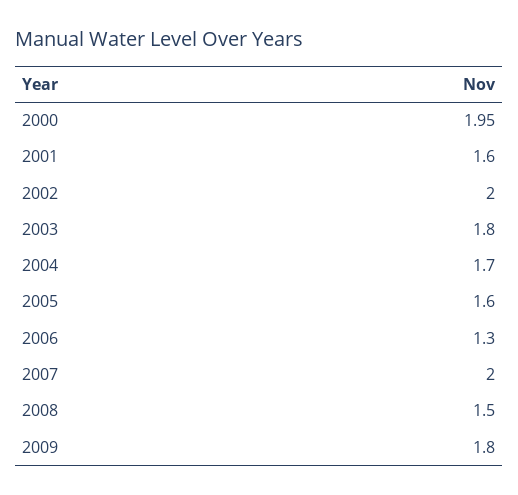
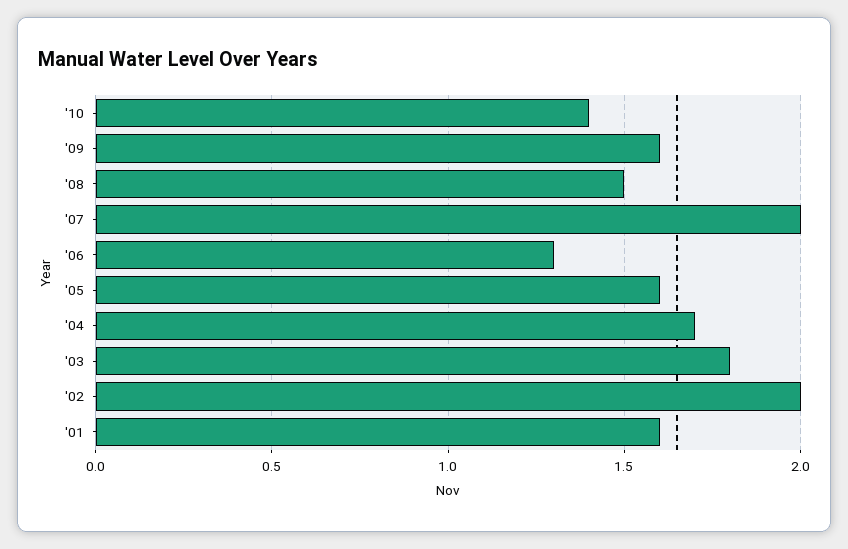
2000: 1.95 -> none
2009: 1.8 -> 1.6
'10: none -> 1.4

